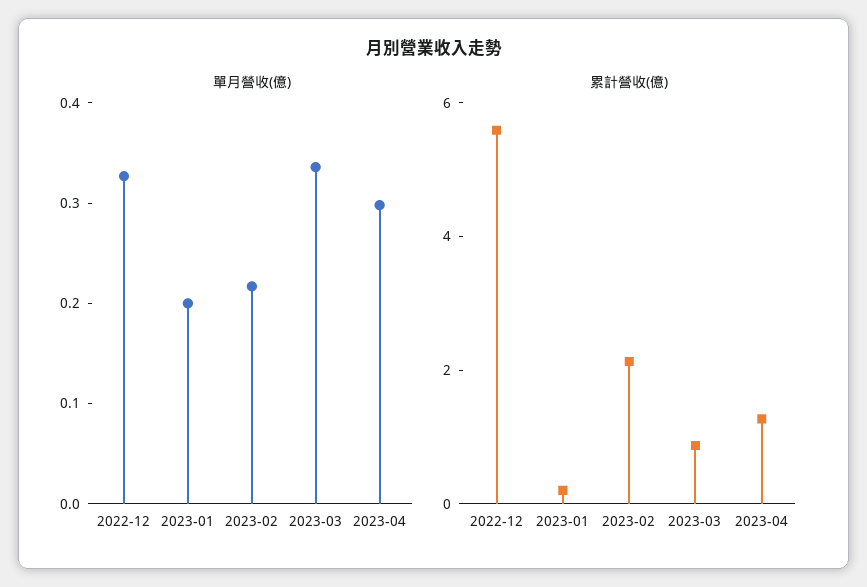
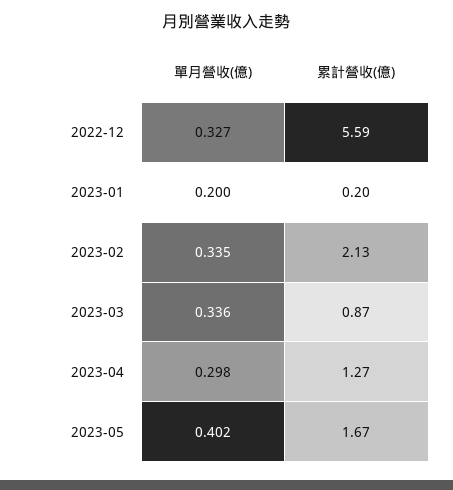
單月營收(億), 2023-02: 0.22 -> 0.335
單月營收(億), 2023-05: none -> 0.402
累計營收(億), 2023-05: none -> 1.67

